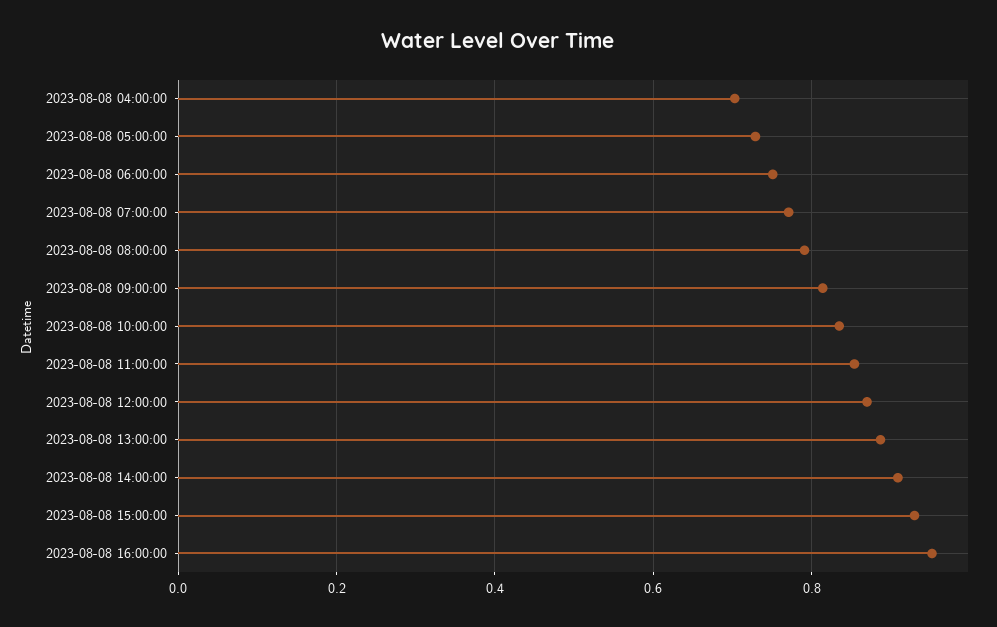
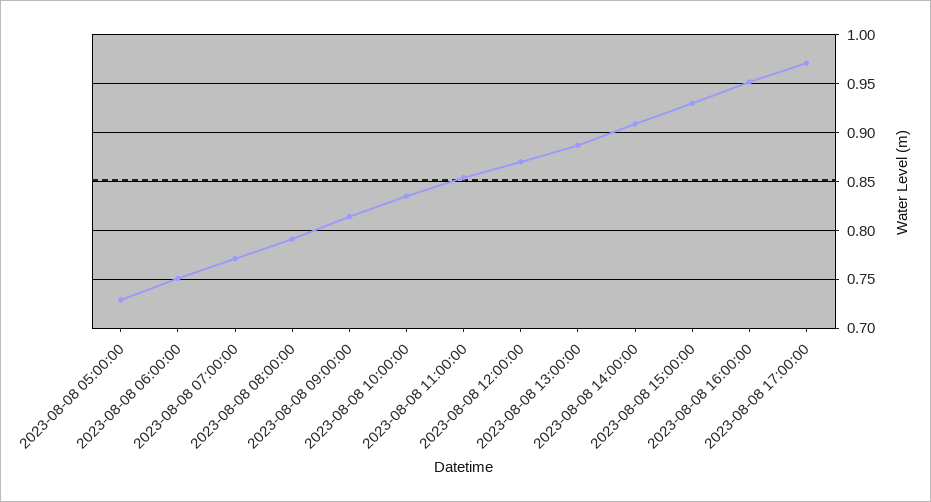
2023-08-08 04:00:00: 0.7 -> none
2023-08-08 17:00:00: none -> 0.97

